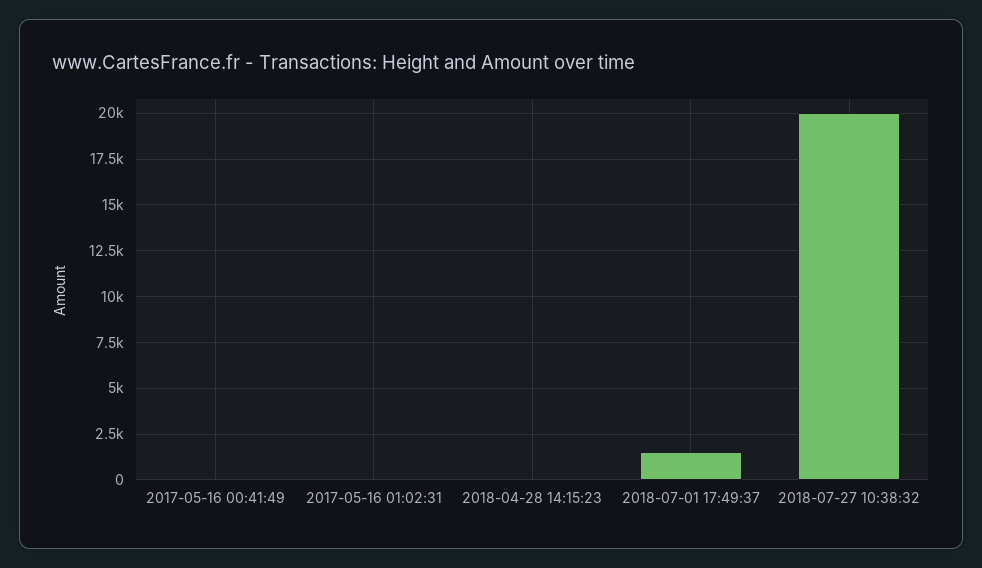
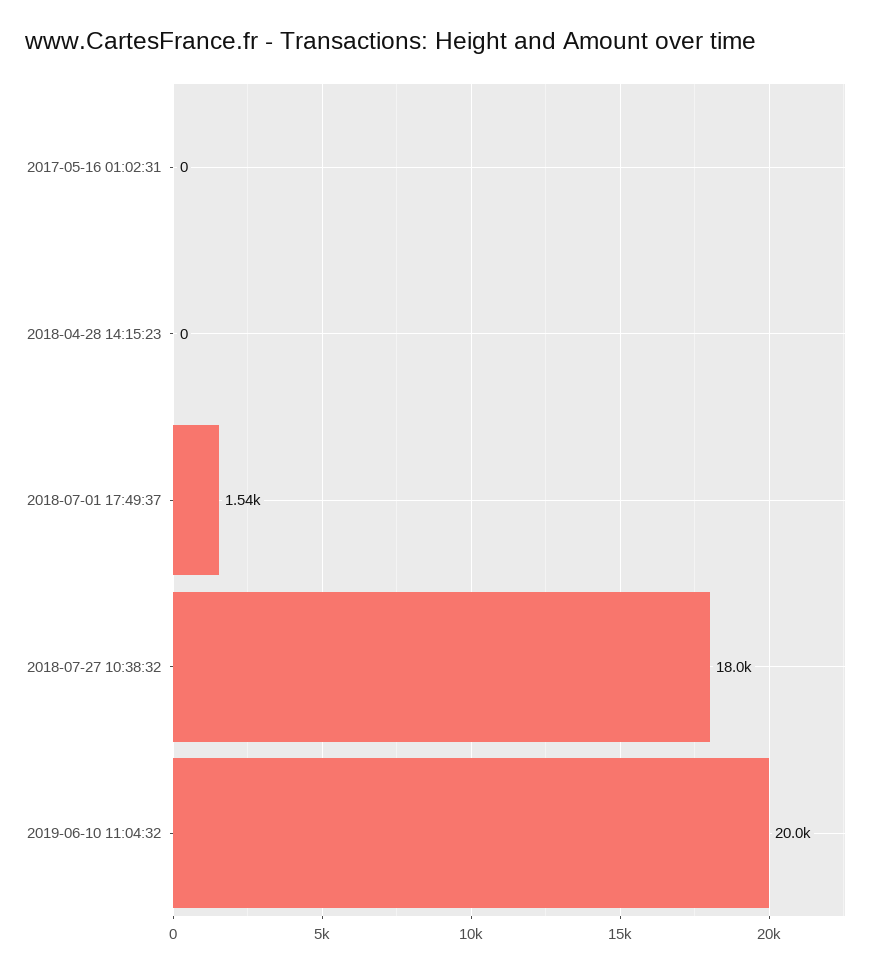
2017-05-16 00:41:49: 0 -> none
2018-07-27 10:38:32: 20000 -> 18000
2019-06-10 11:04:32: none -> 20000

